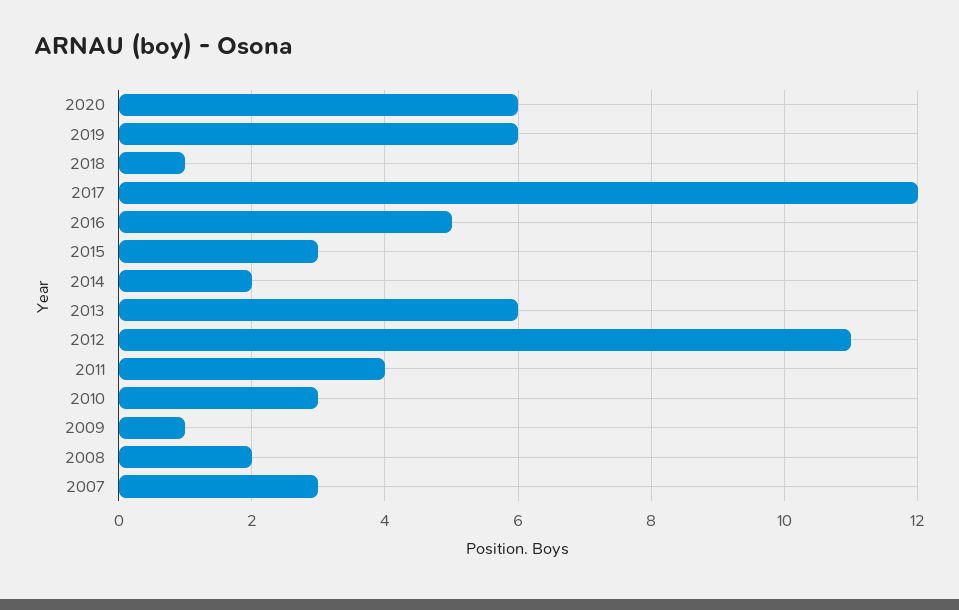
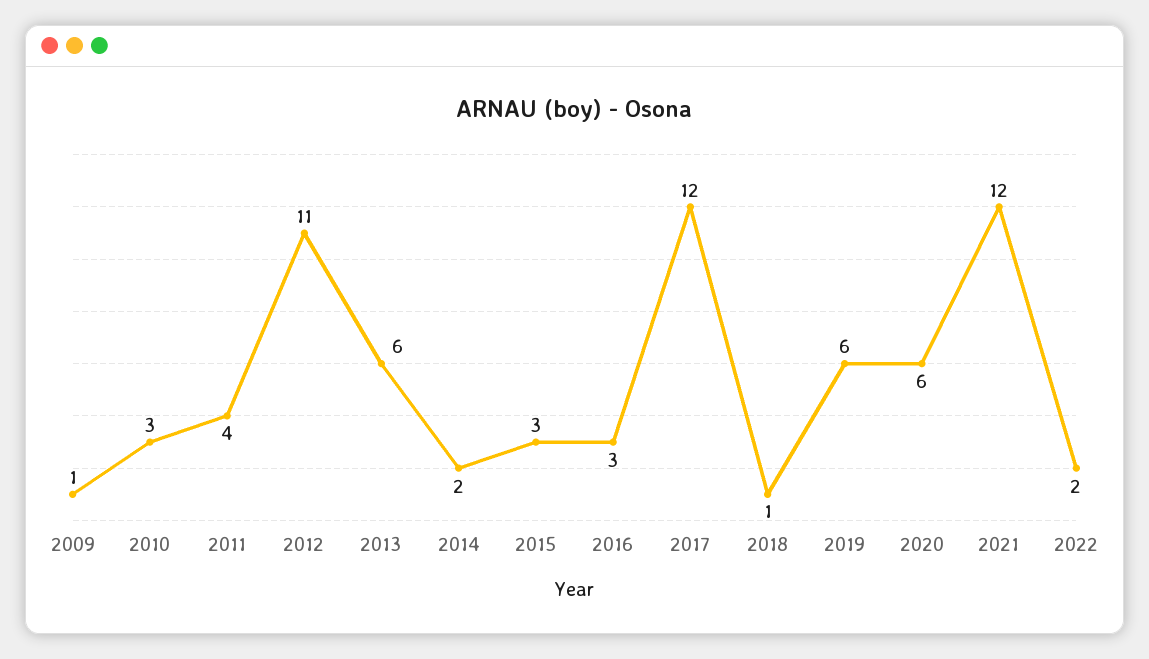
2016: 5 -> 3
2008: 2 -> none
2007: 3 -> none
2021: none -> 12
2022: none -> 2

